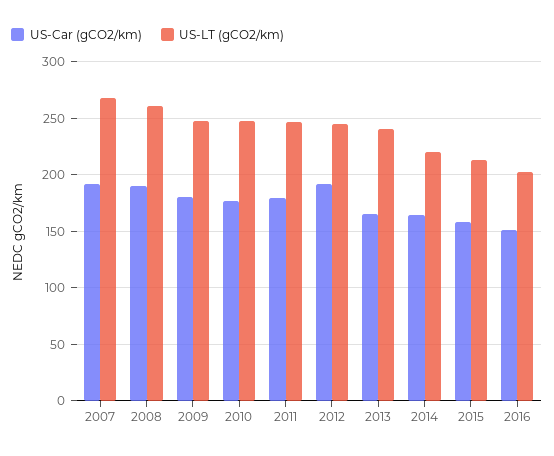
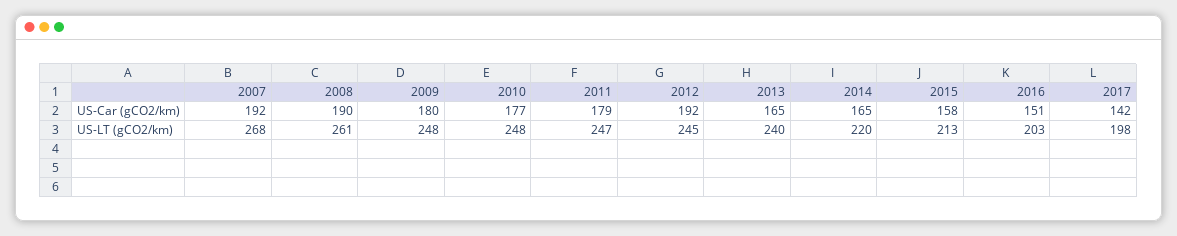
US-Car (gCO2/km), 2017: none -> 142
US-LT (gCO2/km), 2017: none -> 198

